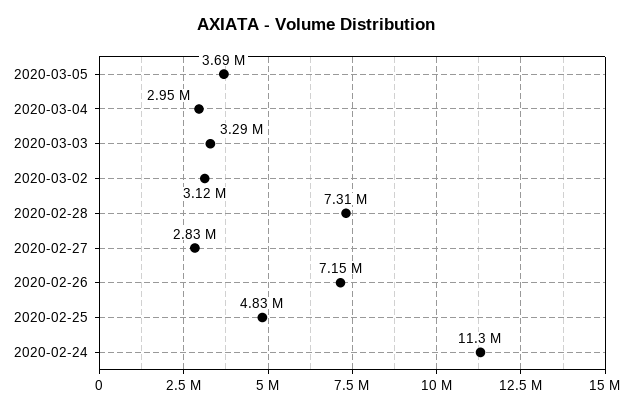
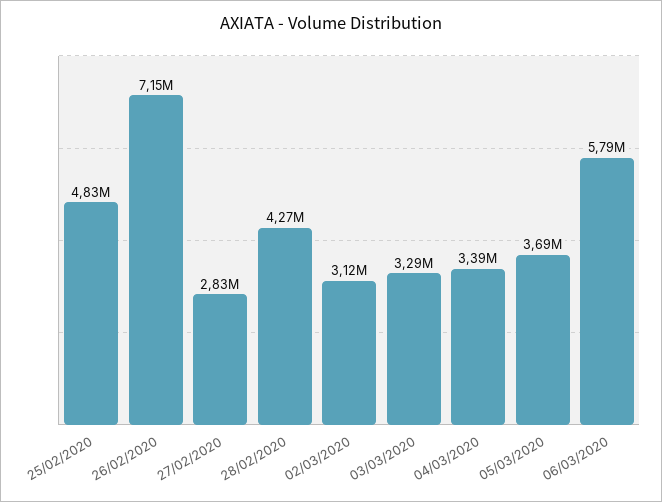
2020-03-04: 2950000 -> 3390000
2020-02-28: 7310000 -> 4270000
2020-02-24: 11300000 -> none
06/03/2020: none -> 5790000

